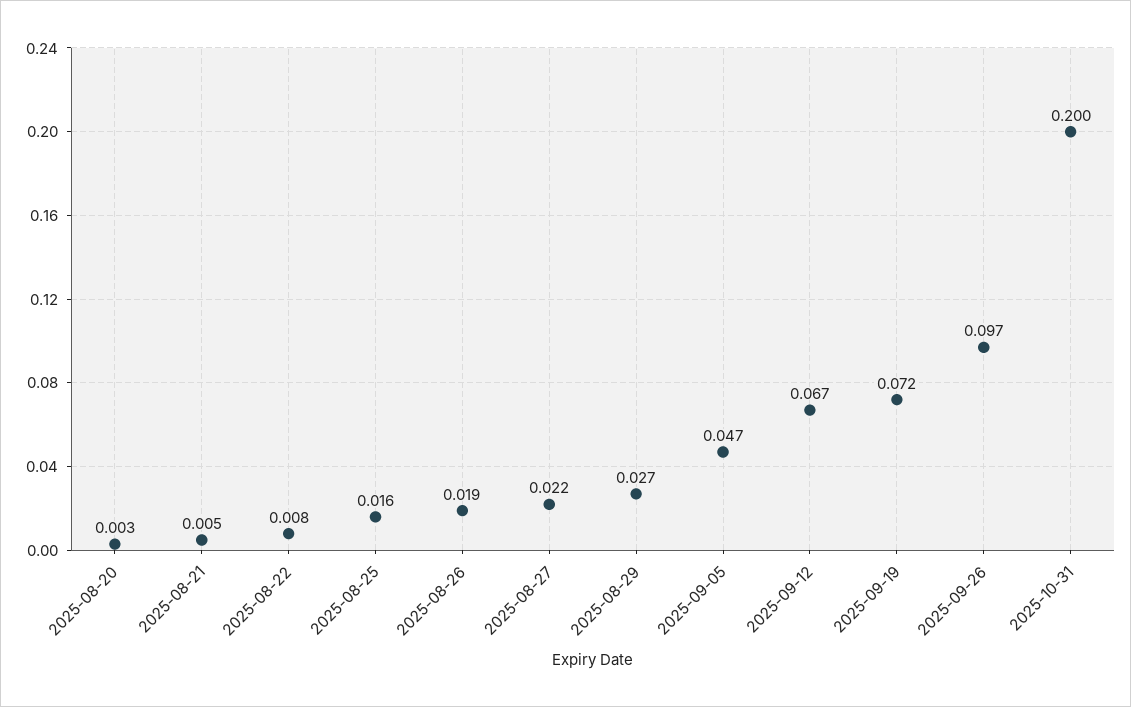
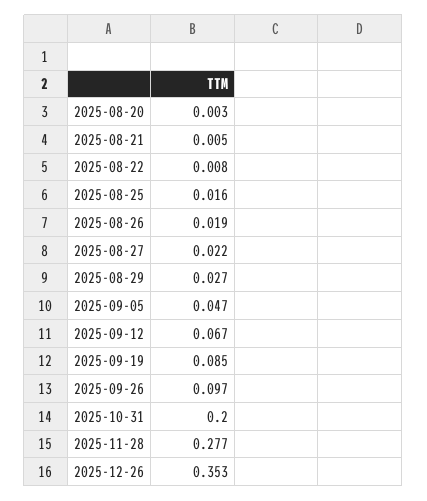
2025-09-19: 0.072 -> 0.085
2025-11-28: none -> 0.277
2025-12-26: none -> 0.353

